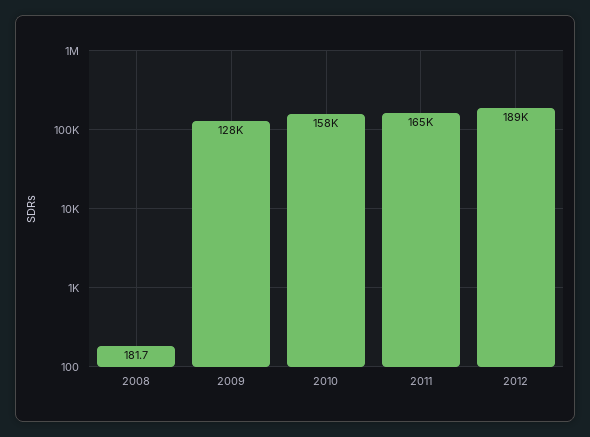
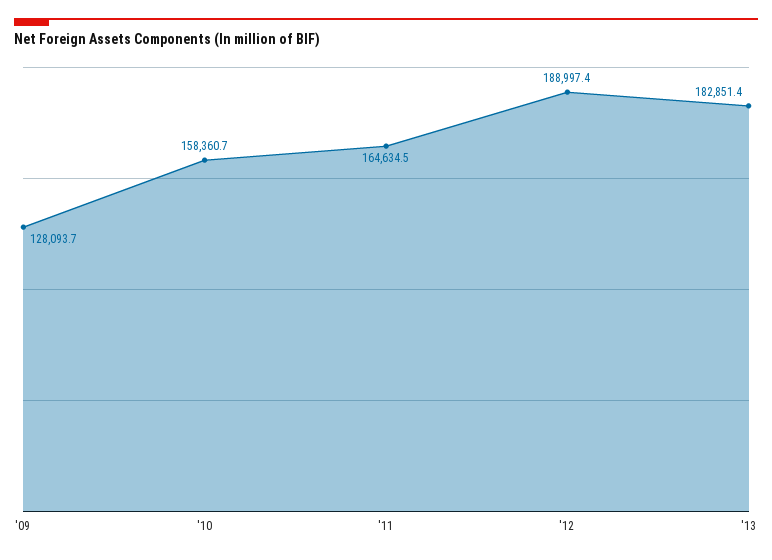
2008: 181.7 -> none
'13: none -> 182851.4

